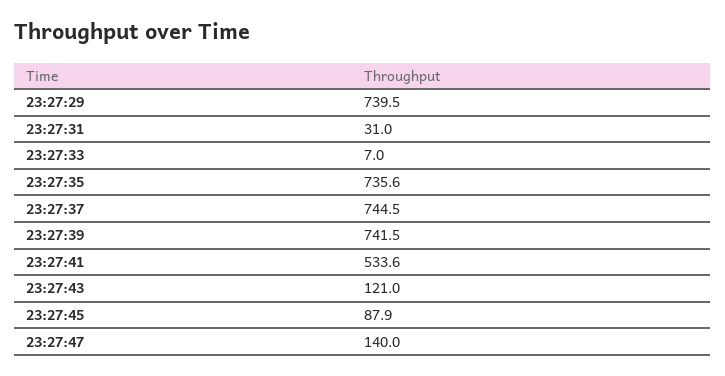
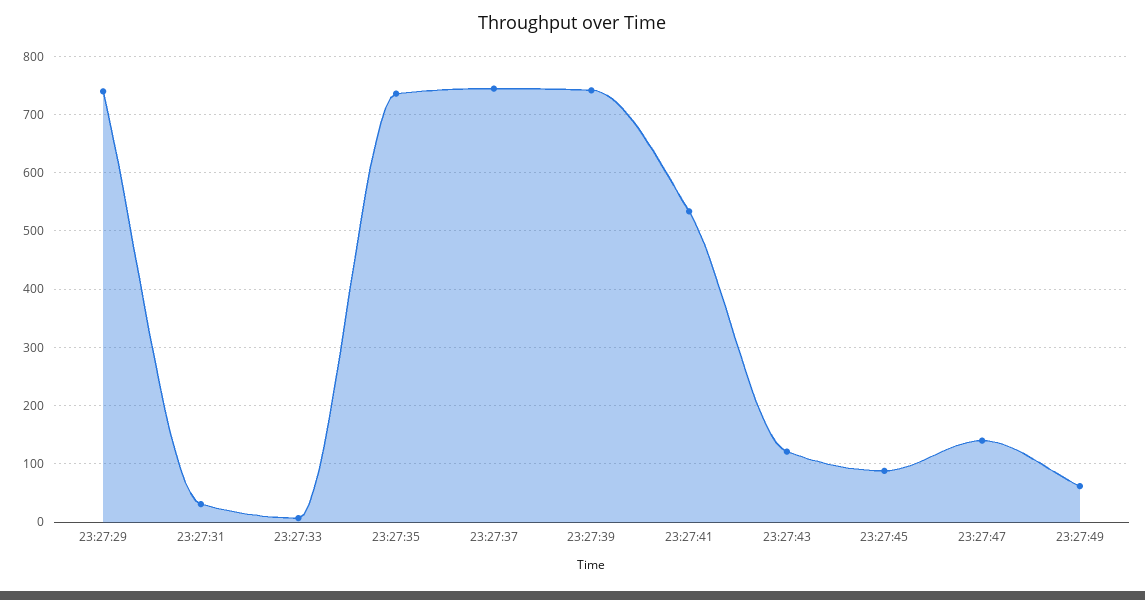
23:27:49: none -> 60

